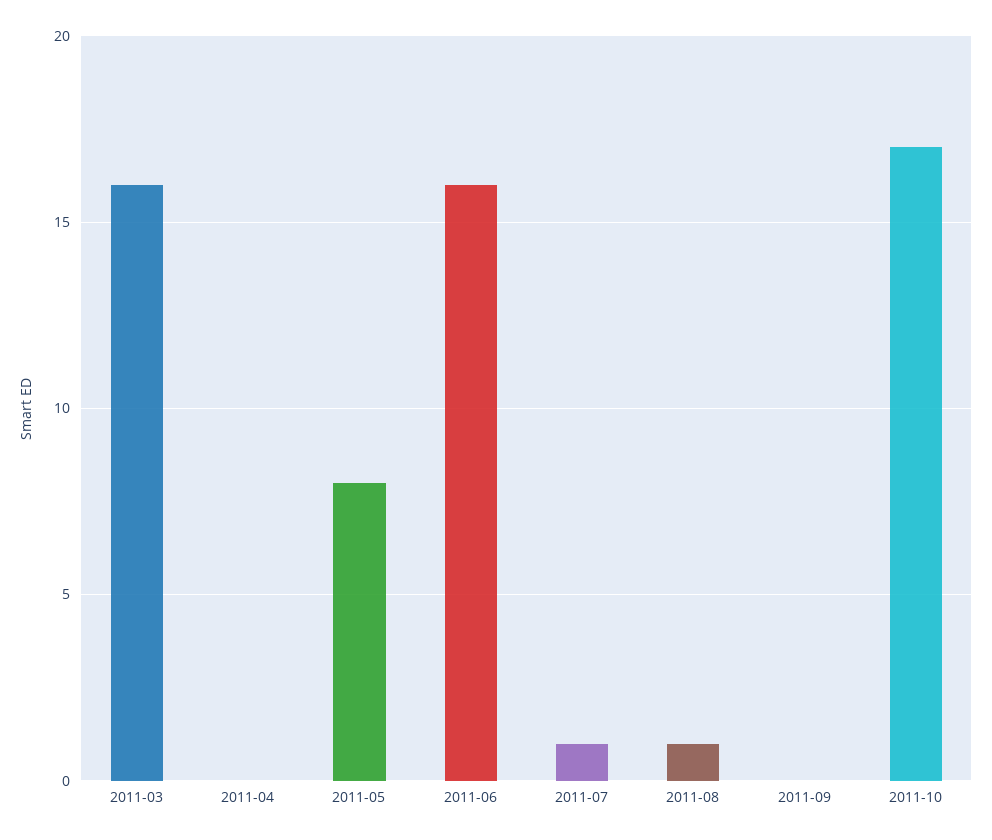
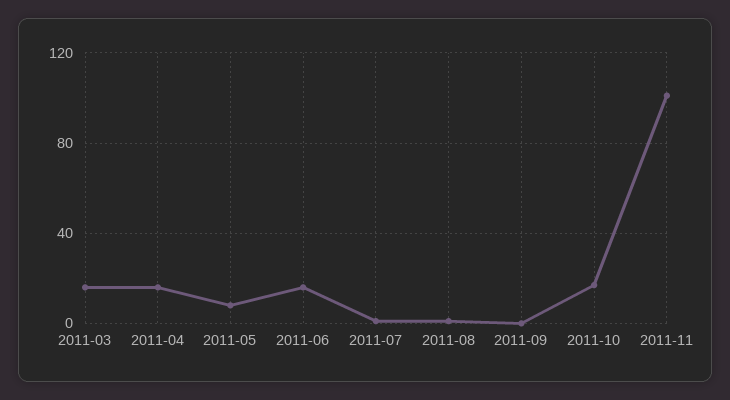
2011-04: 0 -> 15
2011-11: none -> 100

